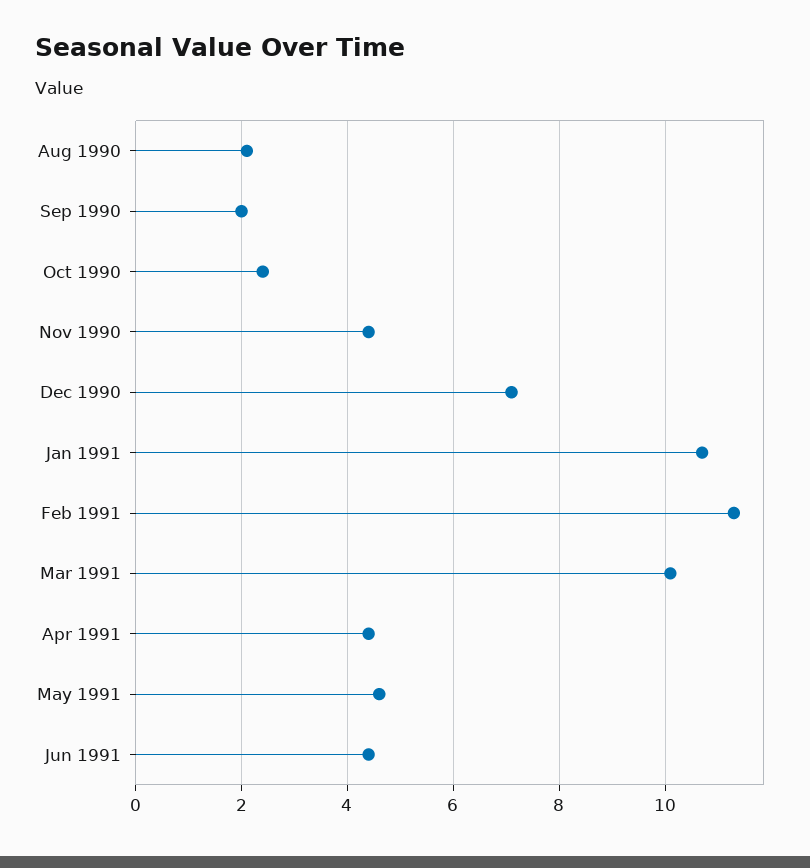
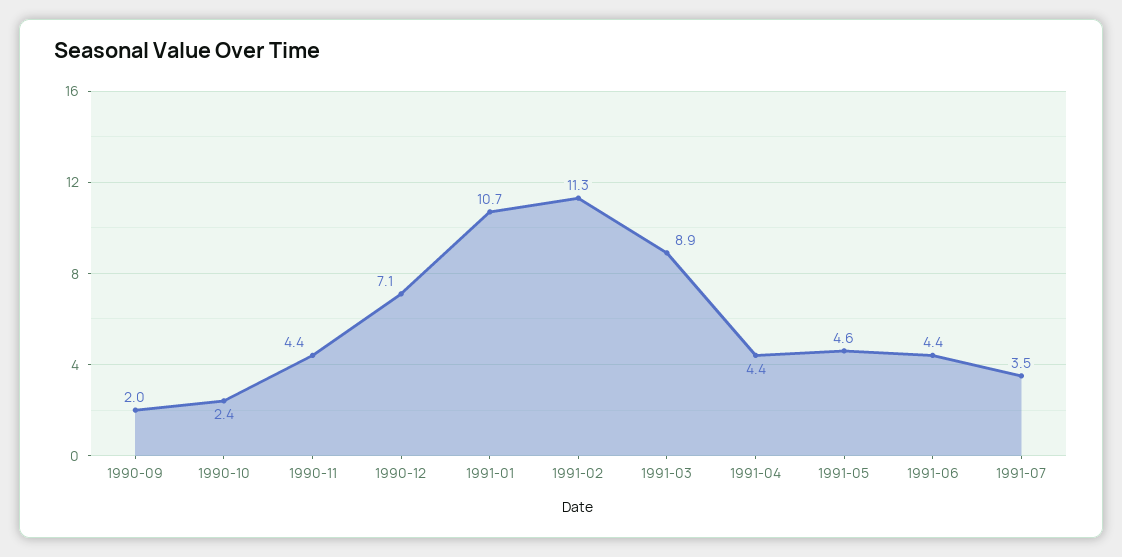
Aug 1990: 2 -> none
Mar 1991: 10 -> 8.9
1991-07: none -> 3.5

